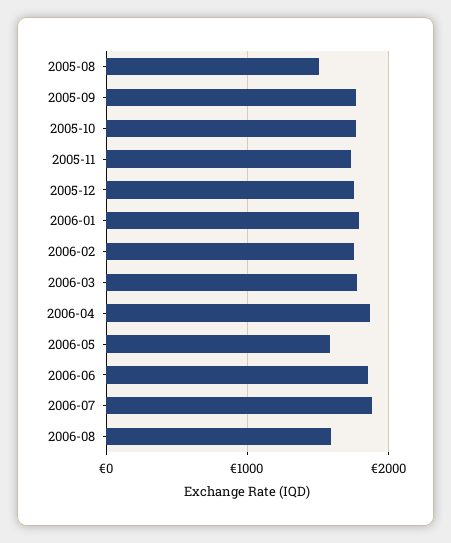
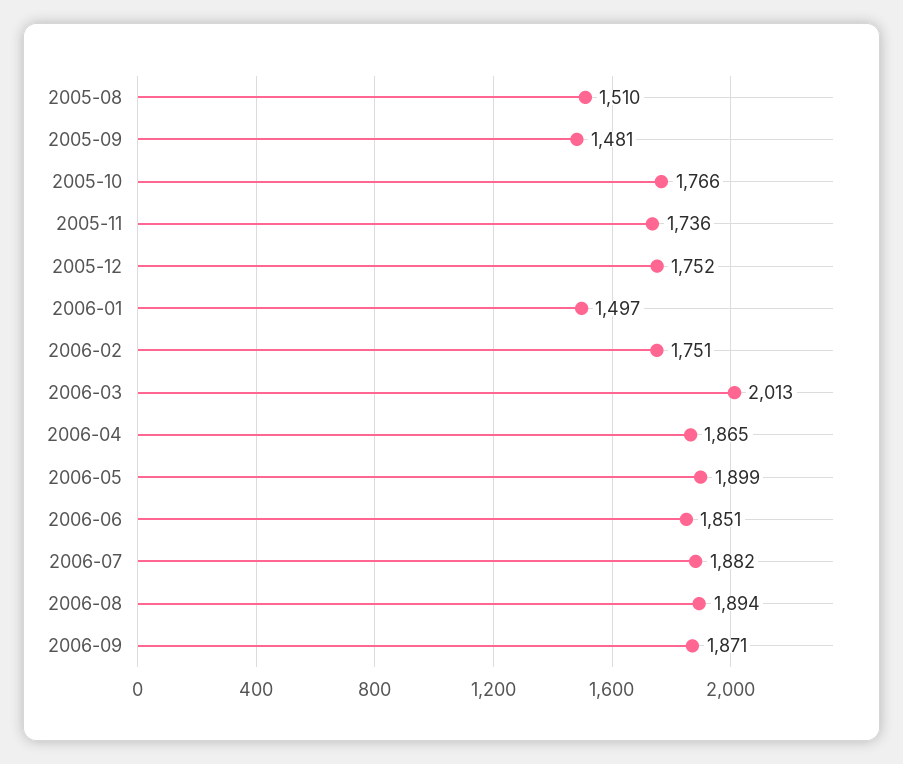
2005-09: 1800 -> 1481
2006-01: 1800 -> 1497
2006-03: 1800 -> 2013
2006-05: 1600 -> 1899
2006-08: 1600 -> 1894
2006-09: none -> 1871

